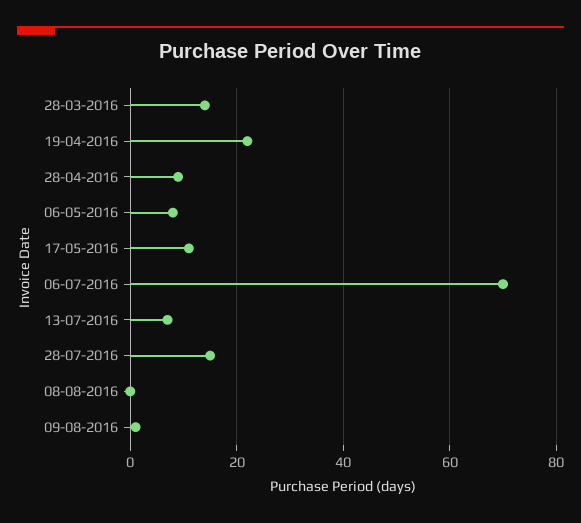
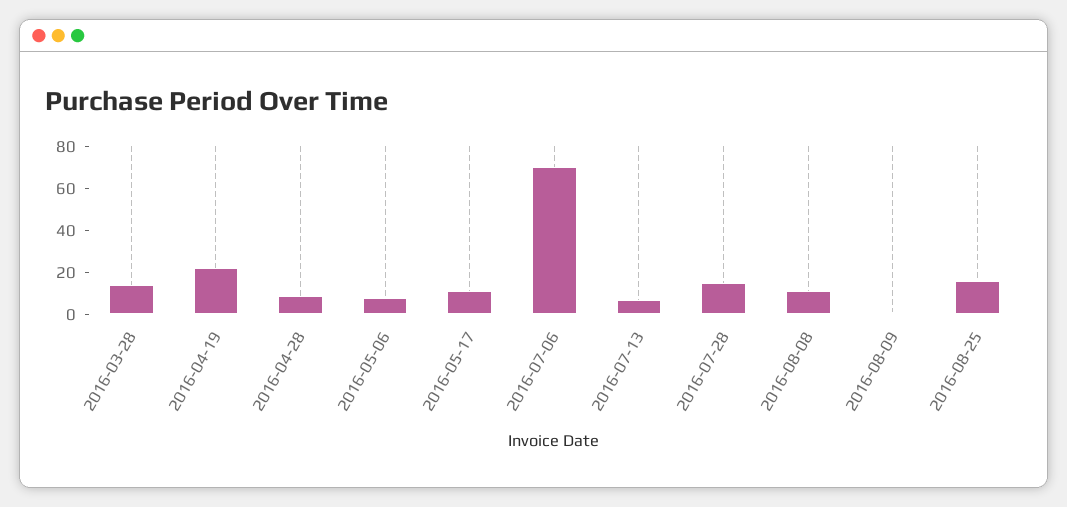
08-08-2016: 0 -> 10
2016-08-25: none -> 15

